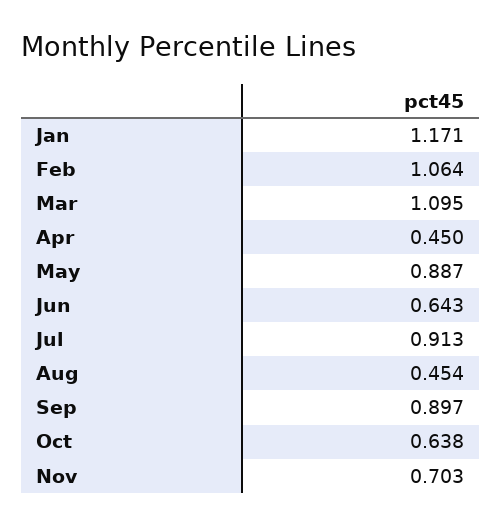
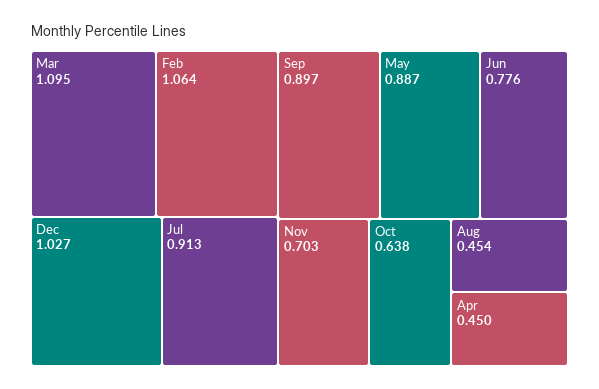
Jan: 1.171 -> none
Jun: 0.643 -> 0.776
Dec: none -> 1.027

